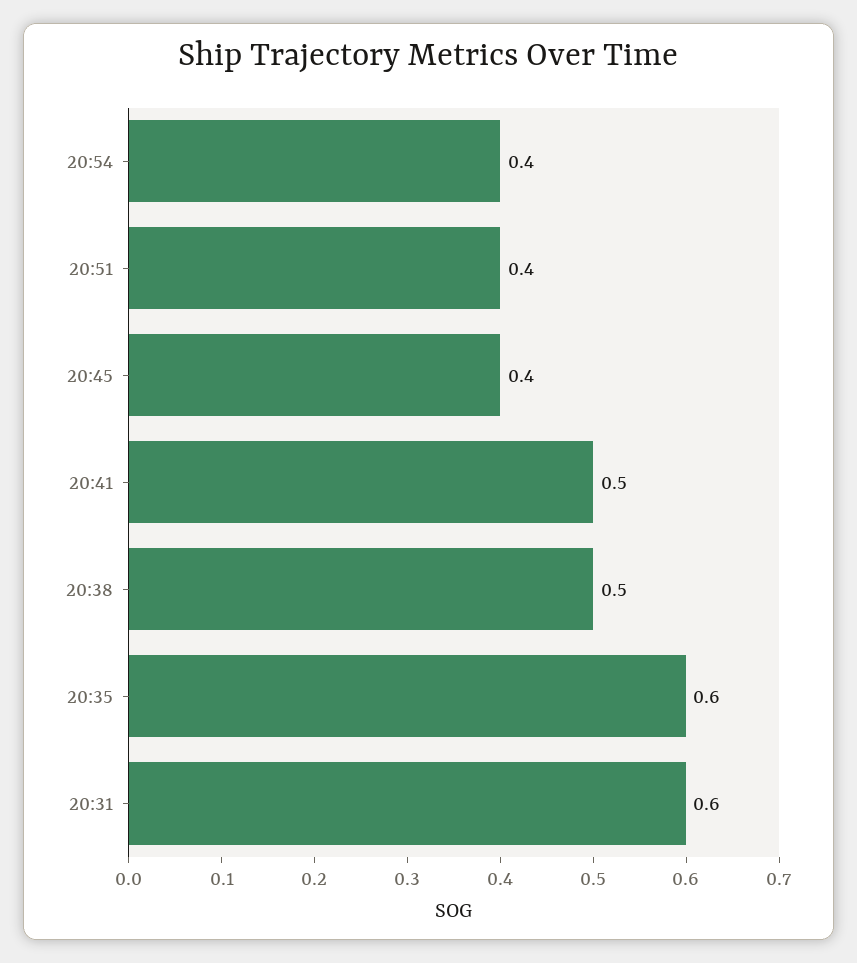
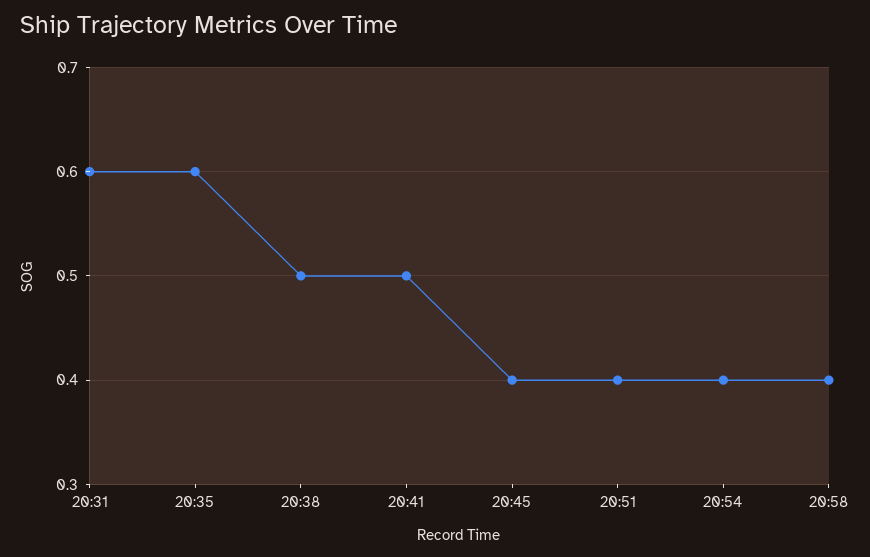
20:58: none -> 0.4

